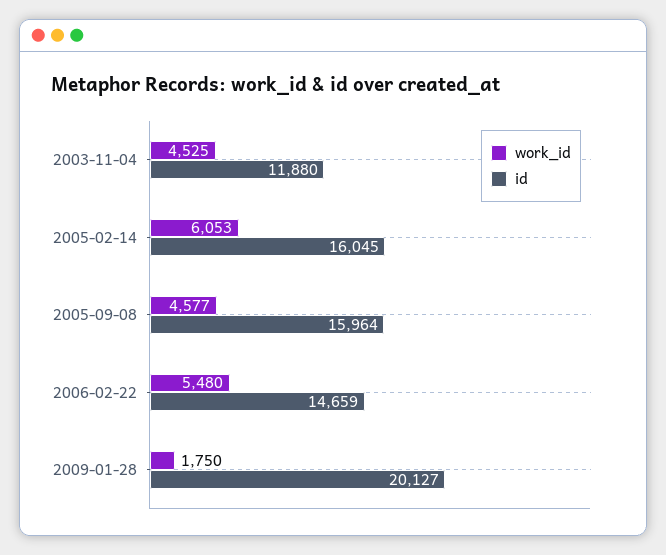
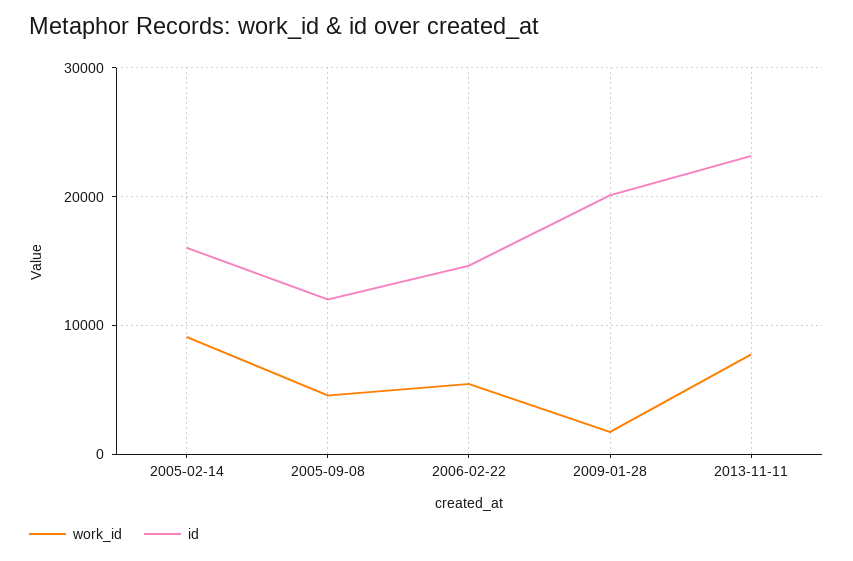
work_id, 2003-11-04: 4525 -> none
id, 2003-11-04: 11880 -> none
work_id, 2005-02-14: 6053 -> 9000
id, 2005-09-08: 15964 -> 12000
work_id, 2013-11-11: none -> 8000
id, 2013-11-11: none -> 23000

